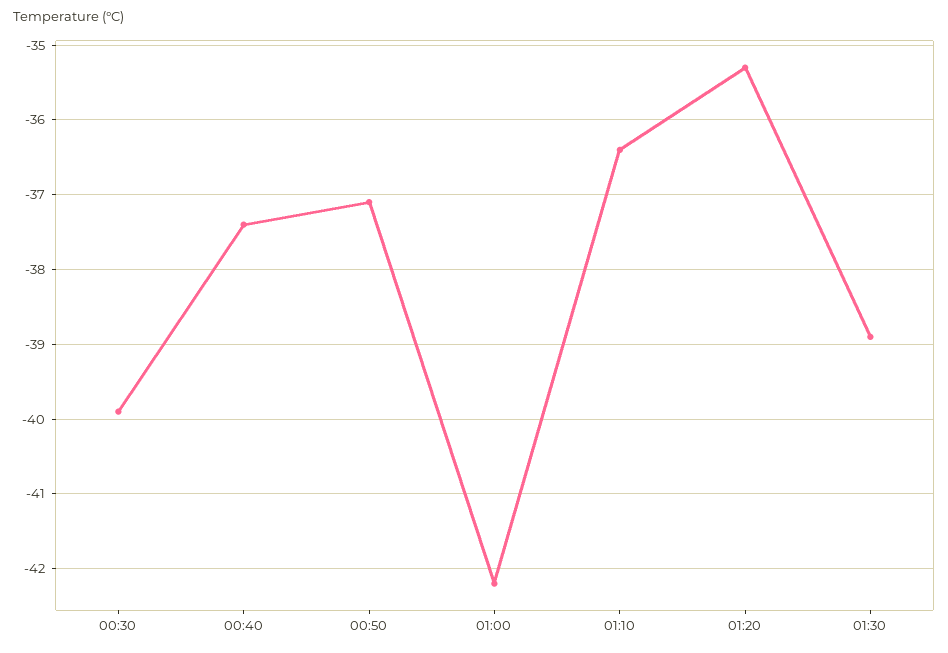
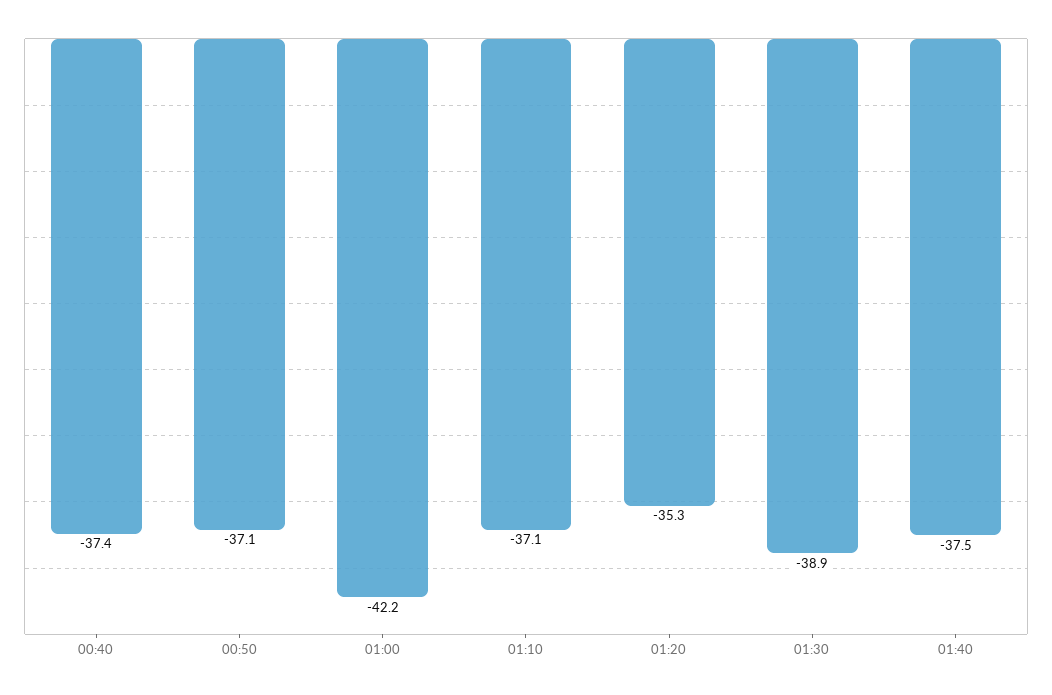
00:30: -39.9 -> none
01:10: -36.4 -> -37.1
01:40: none -> -37.5

